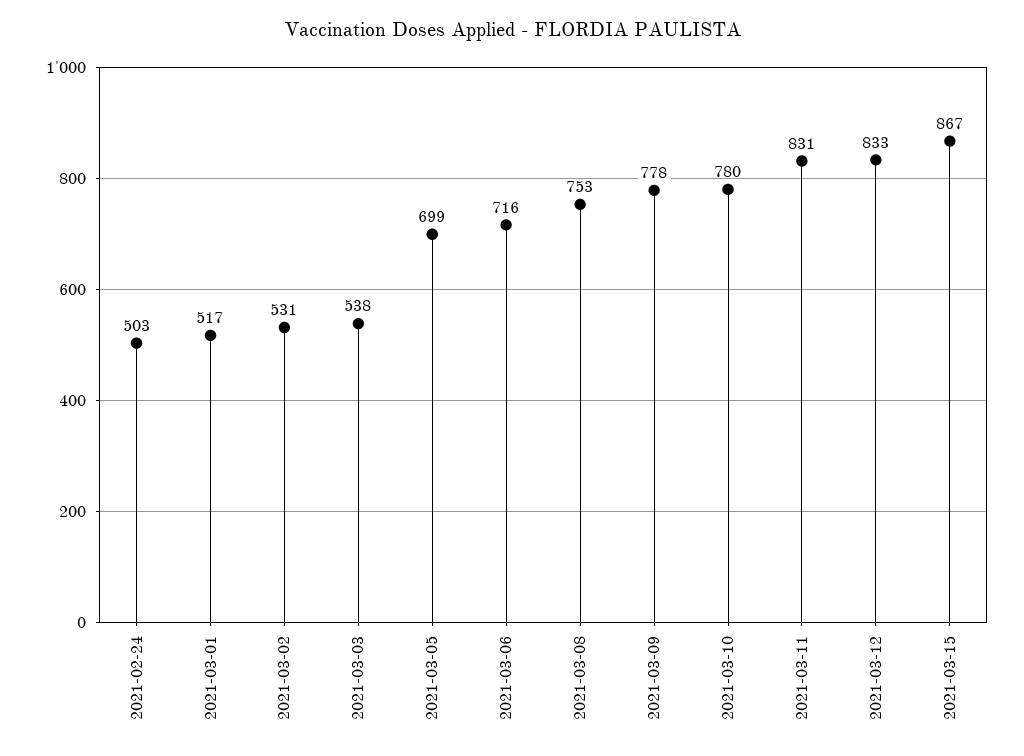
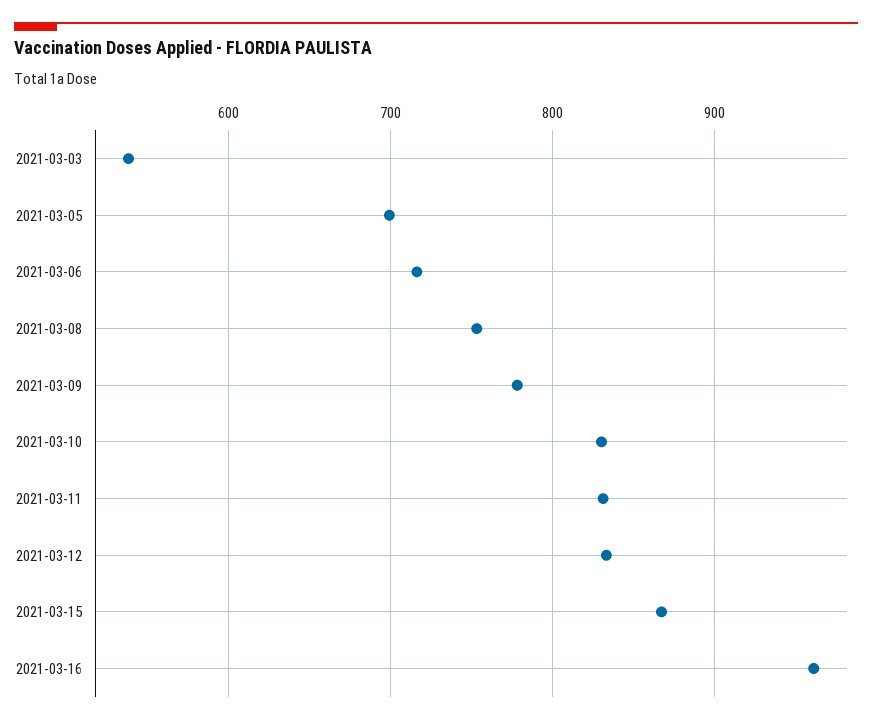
2021-02-24: 503 -> none
2021-03-01: 517 -> none
2021-03-02: 531 -> none
2021-03-10: 780 -> 830
2021-03-16: none -> 960

